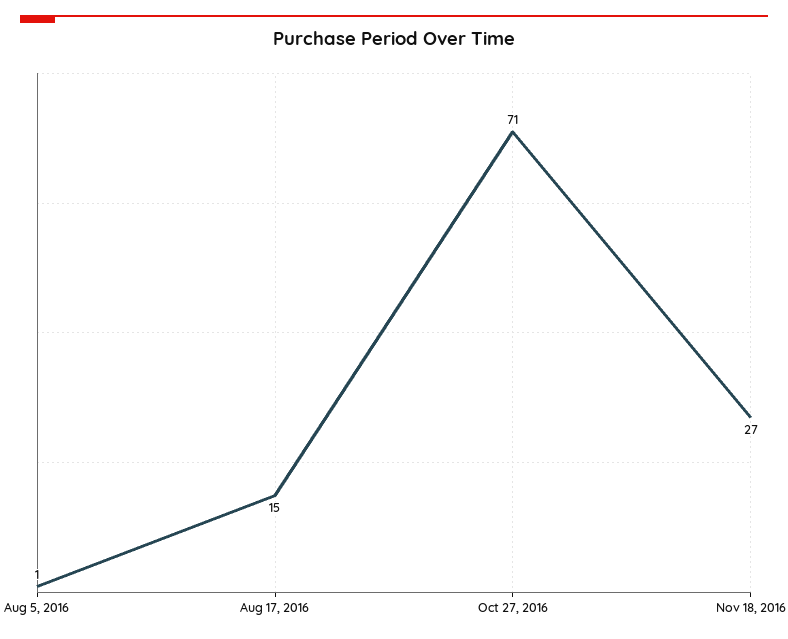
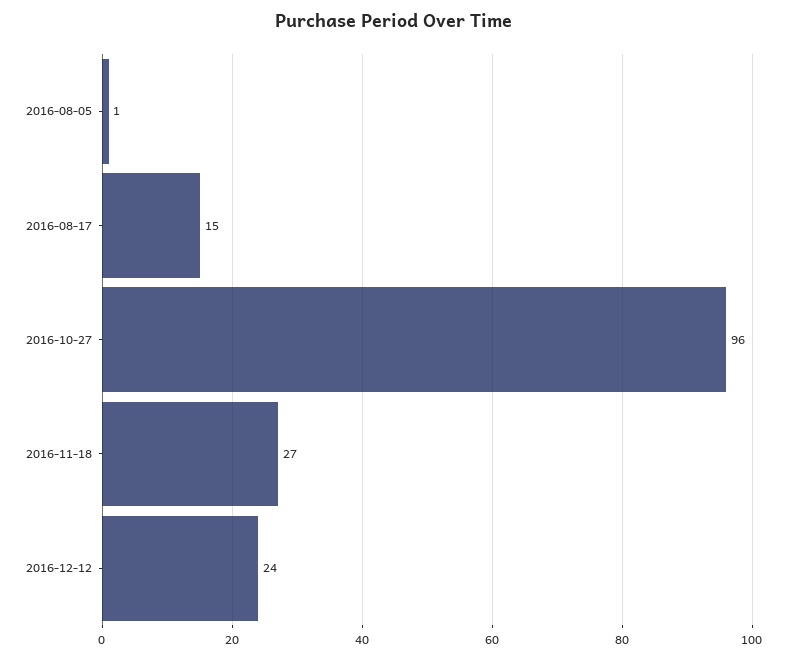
Oct 27, 2016: 71 -> 96
2016-12-12: none -> 24

